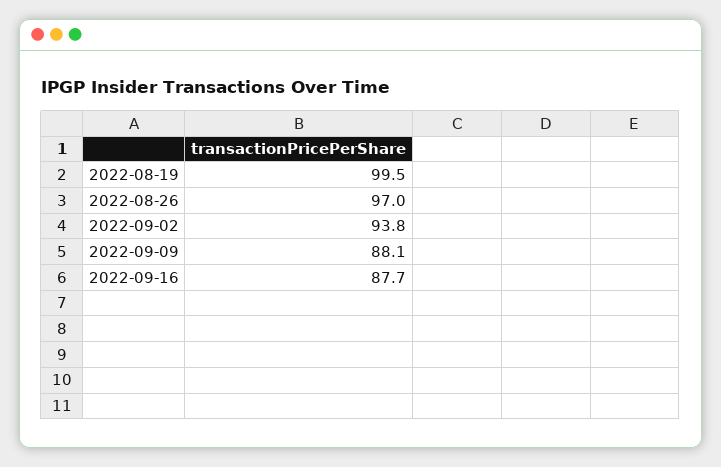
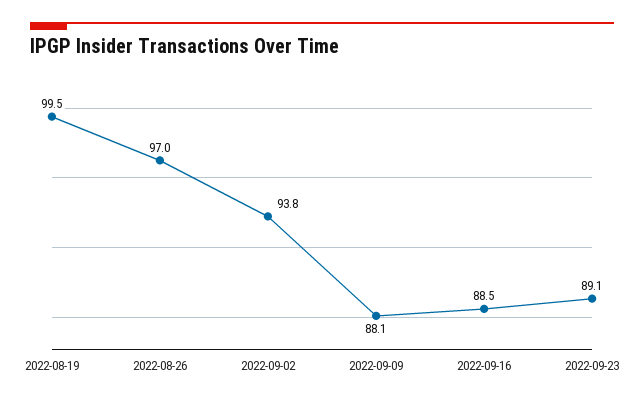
2022-09-16: 87.7 -> 88.5
2022-09-23: none -> 89.1

